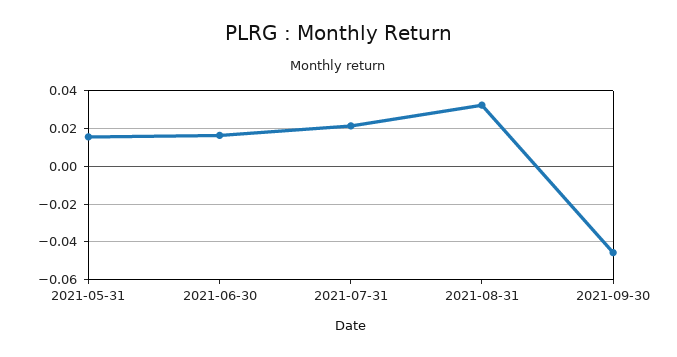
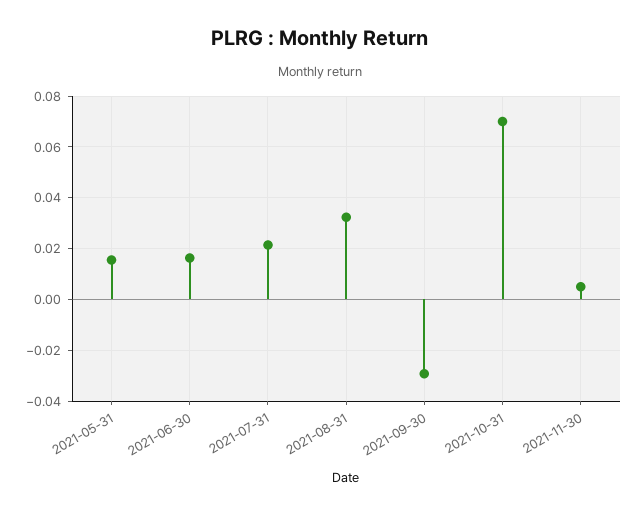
2021-09-30: -0.045 -> -0.03
2021-10-31: none -> 0.07
2021-11-30: none -> 0.005

